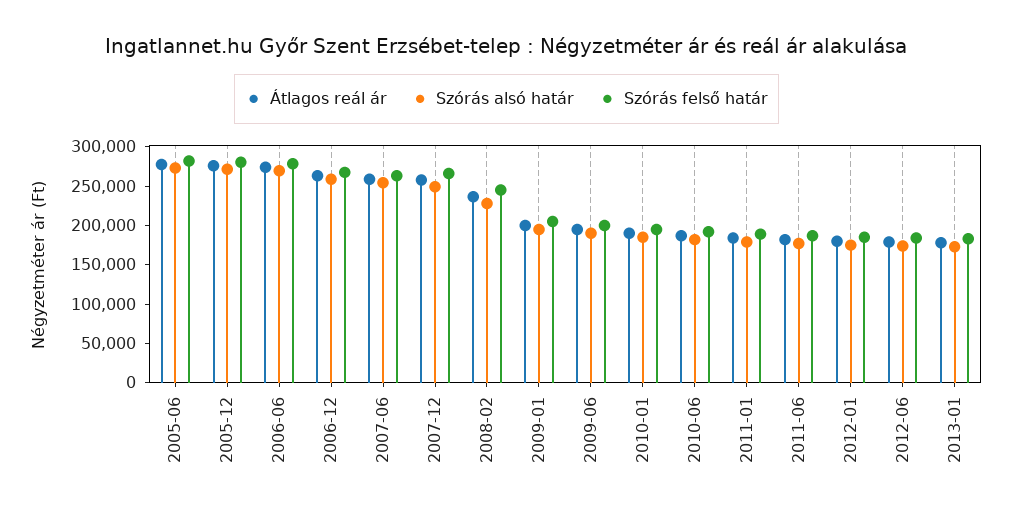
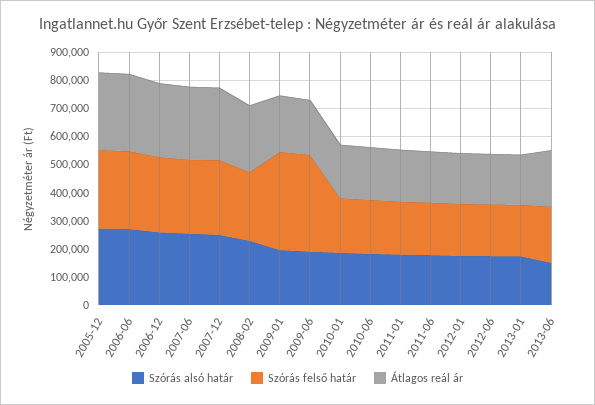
Átlagos reál ár, 2005-06: 275000 -> none
Szórás alsó határ, 2005-06: 275000 -> none
Szórás felső határ, 2005-06: 275000 -> none
Szórás felső határ, 2009-01: 200000 -> 350000
Szórás felső határ, 2009-06: 200000 -> 350000
Szórás alsó határ, 2013-06: none -> 150000
Szórás felső határ, 2013-06: none -> 200000
Átlagos reál ár, 2013-06: none -> 200000

